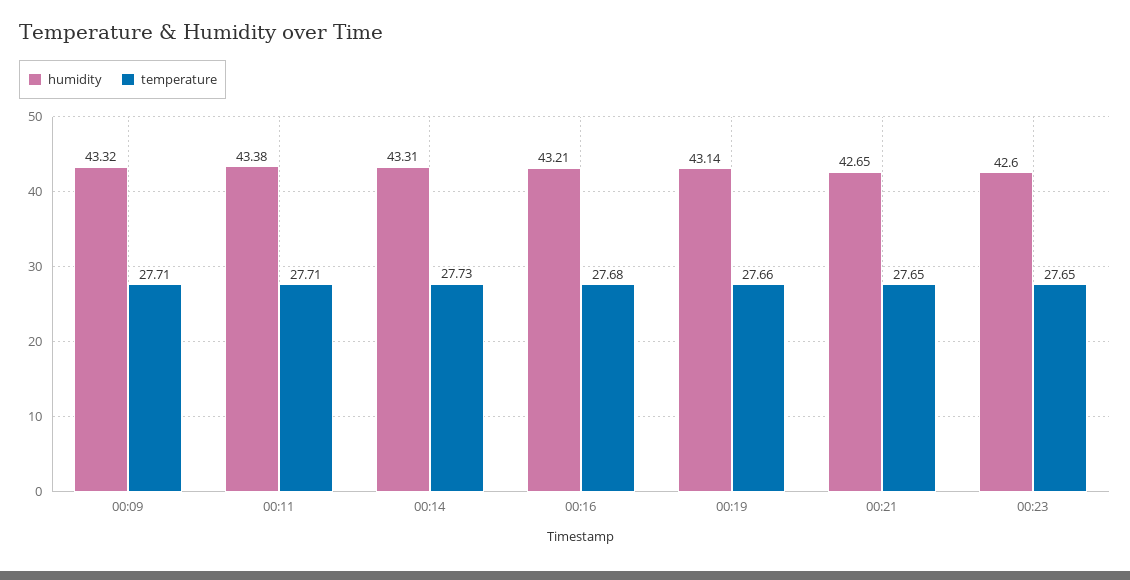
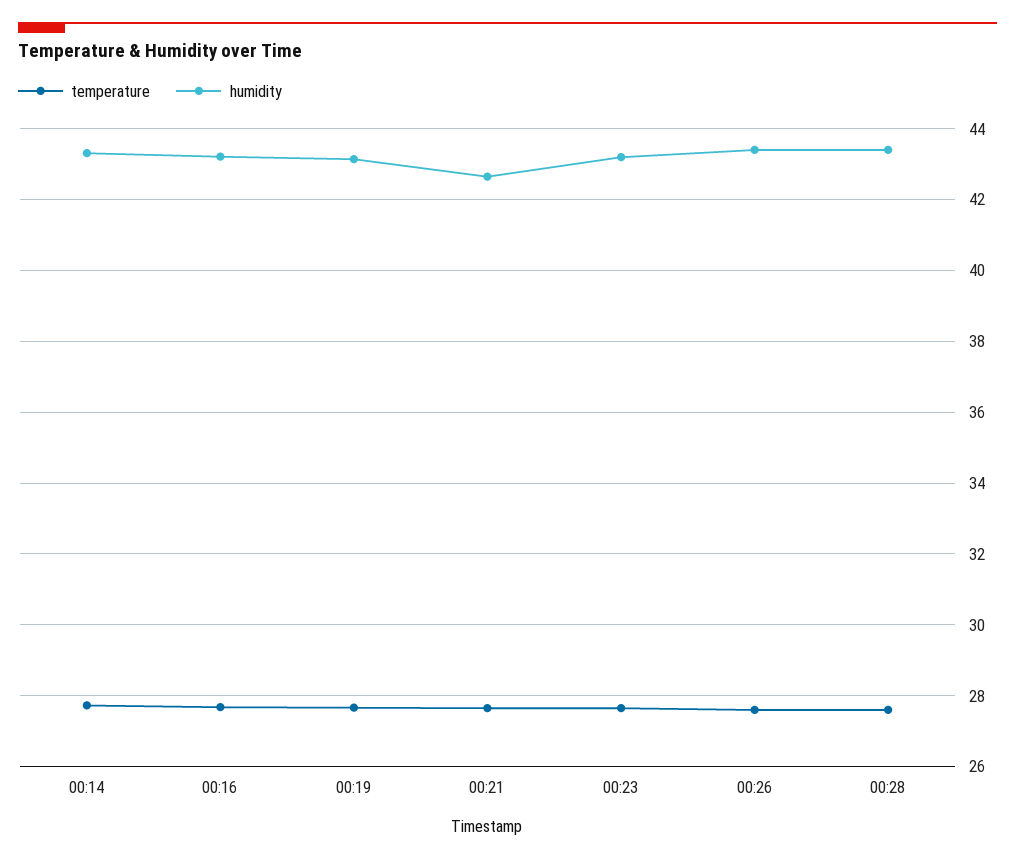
humidity, 00:09: 43.32 -> none
temperature, 00:09: 27.71 -> none
humidity, 00:11: 43.38 -> none
temperature, 00:11: 27.71 -> none
humidity, 00:23: 42.6 -> 43.2
temperature, 00:26: none -> 27.6
humidity, 00:26: none -> 43.4
temperature, 00:28: none -> 27.6
humidity, 00:28: none -> 43.4

